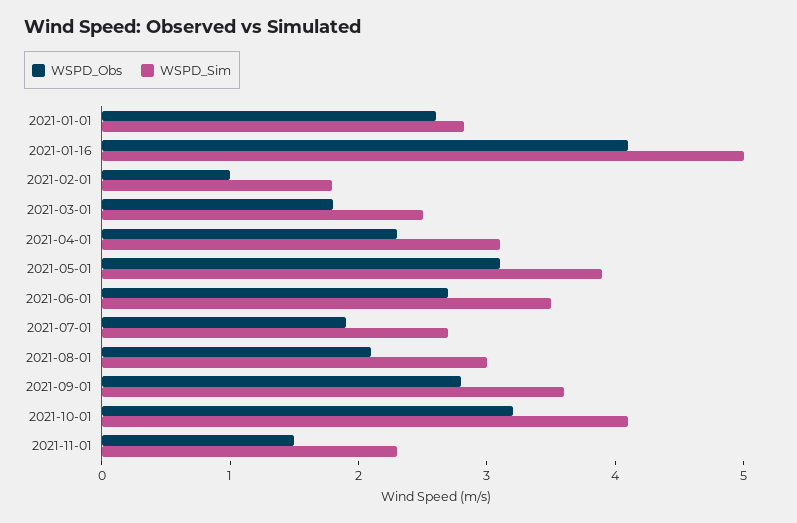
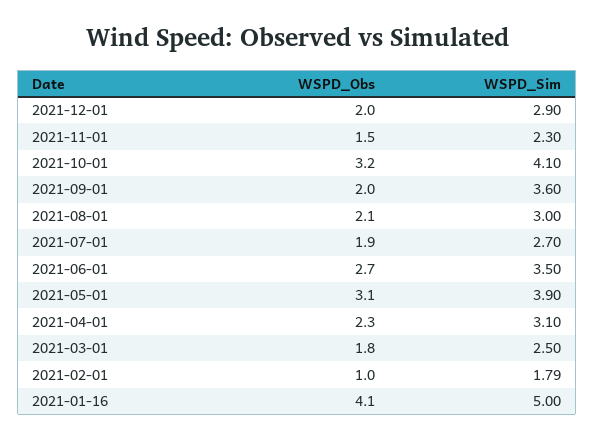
WSPD_Obs, 2021-01-01: 2.6 -> none
WSPD_Sim, 2021-01-01: 2.8 -> none
WSPD_Obs, 2021-09-01: 2.8 -> 2
WSPD_Obs, 2021-12-01: none -> 2
WSPD_Sim, 2021-12-01: none -> 2.9

